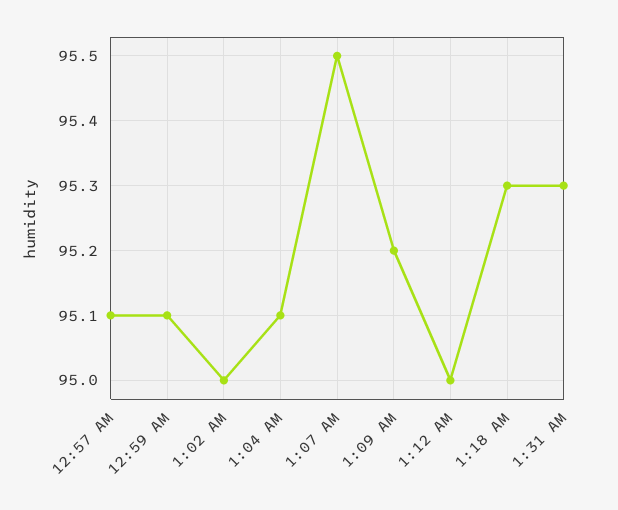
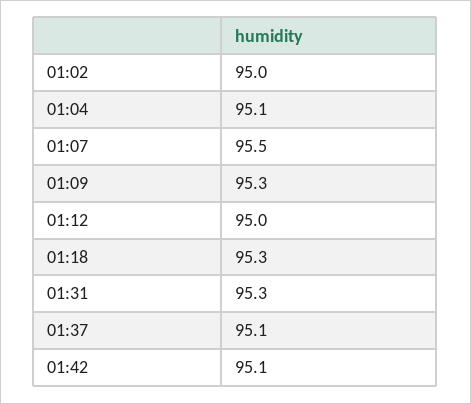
12:57 AM: 95.1 -> none
12:59 AM: 95.1 -> none
1:09 AM: 95.2 -> 95.3
01:37: none -> 95.1
01:42: none -> 95.1

